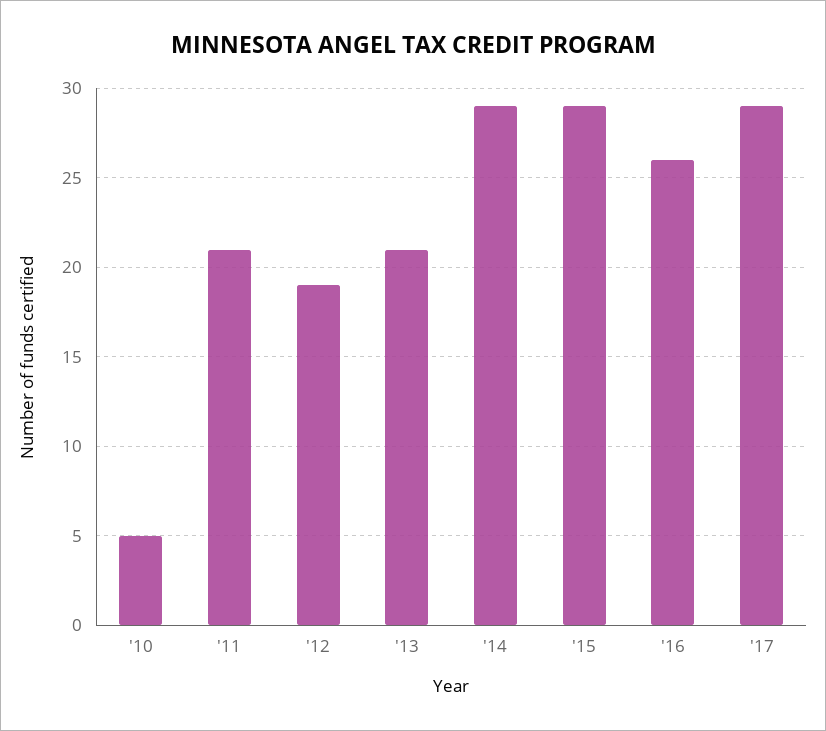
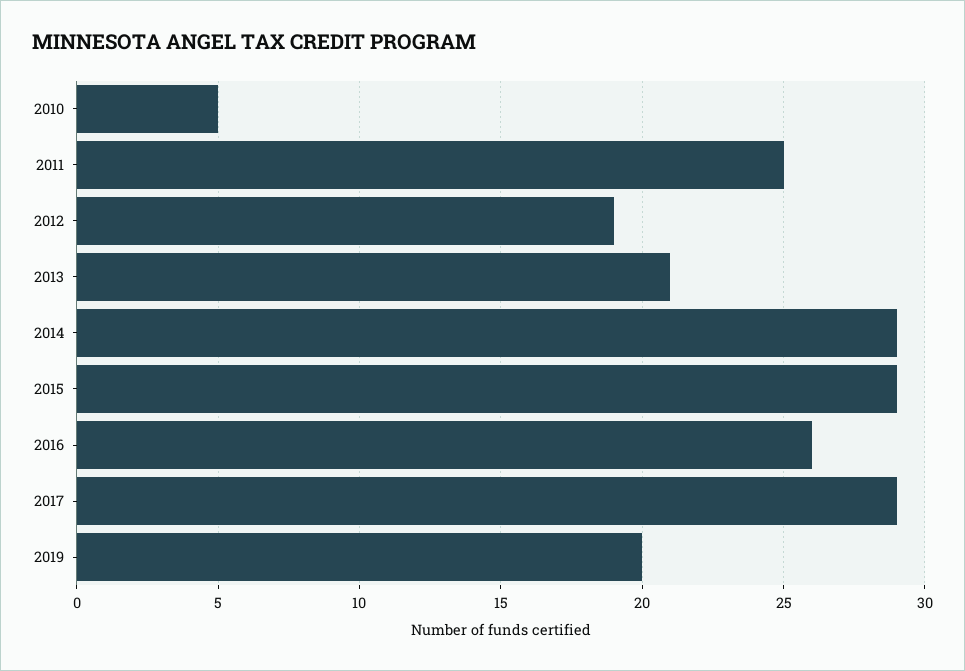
'11: 21 -> 25
2019: none -> 20

